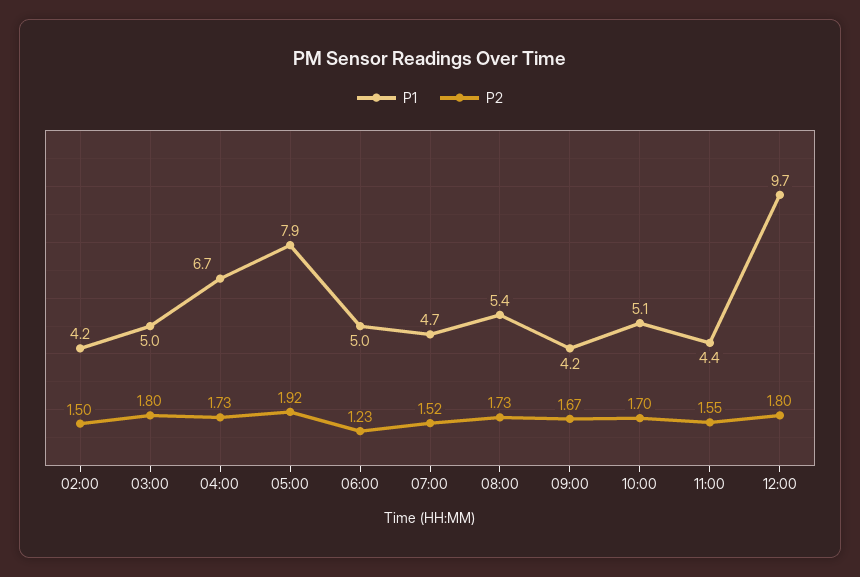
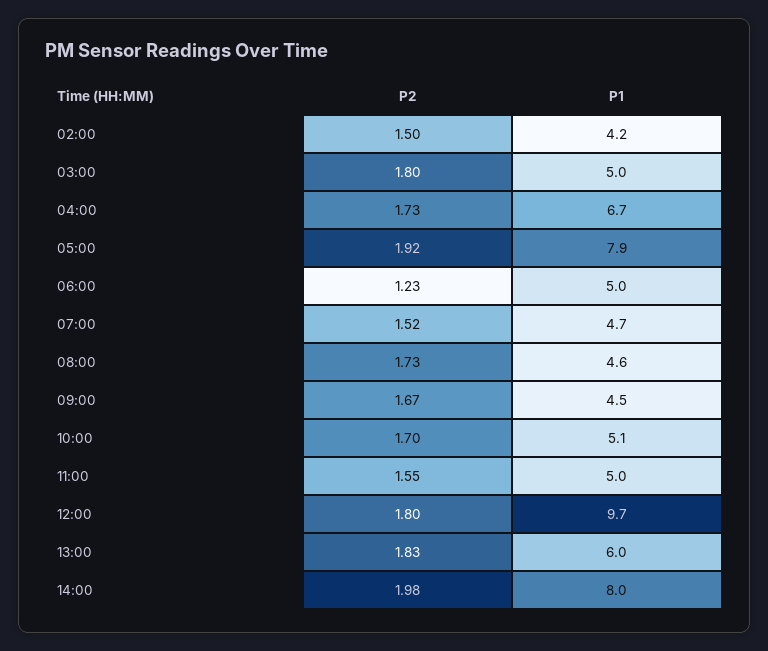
P1, 08:00: 5.4 -> 4.6
P1, 09:00: 4.2 -> 4.5
P1, 11:00: 4.4 -> 5
P2, 13:00: none -> 1.83
P1, 13:00: none -> 6
P2, 14:00: none -> 1.98
P1, 14:00: none -> 8

